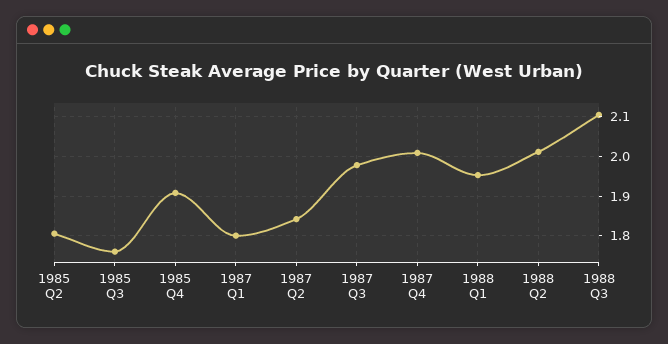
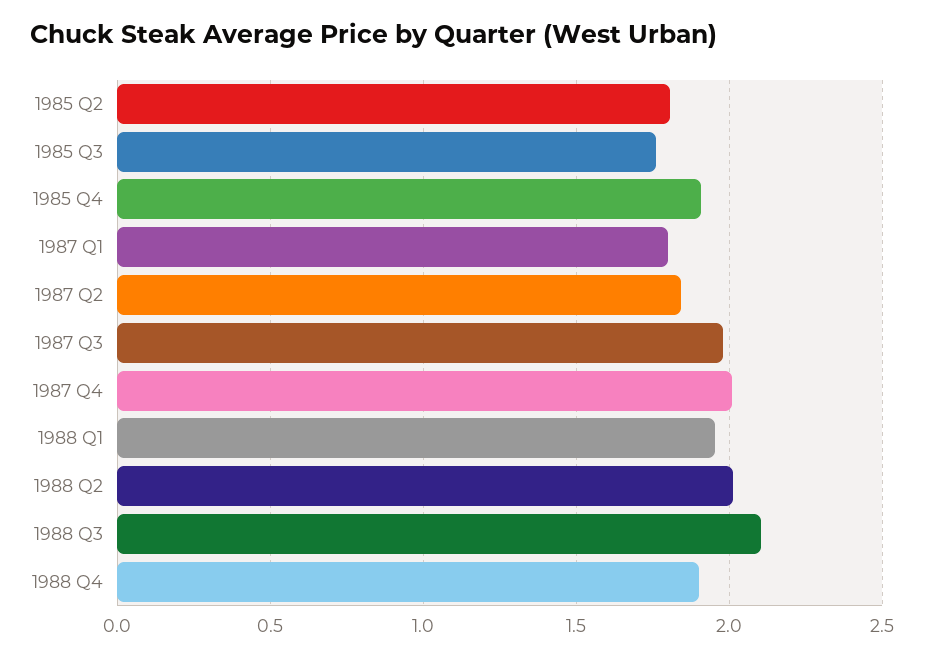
1988 Q4: none -> 1.9

